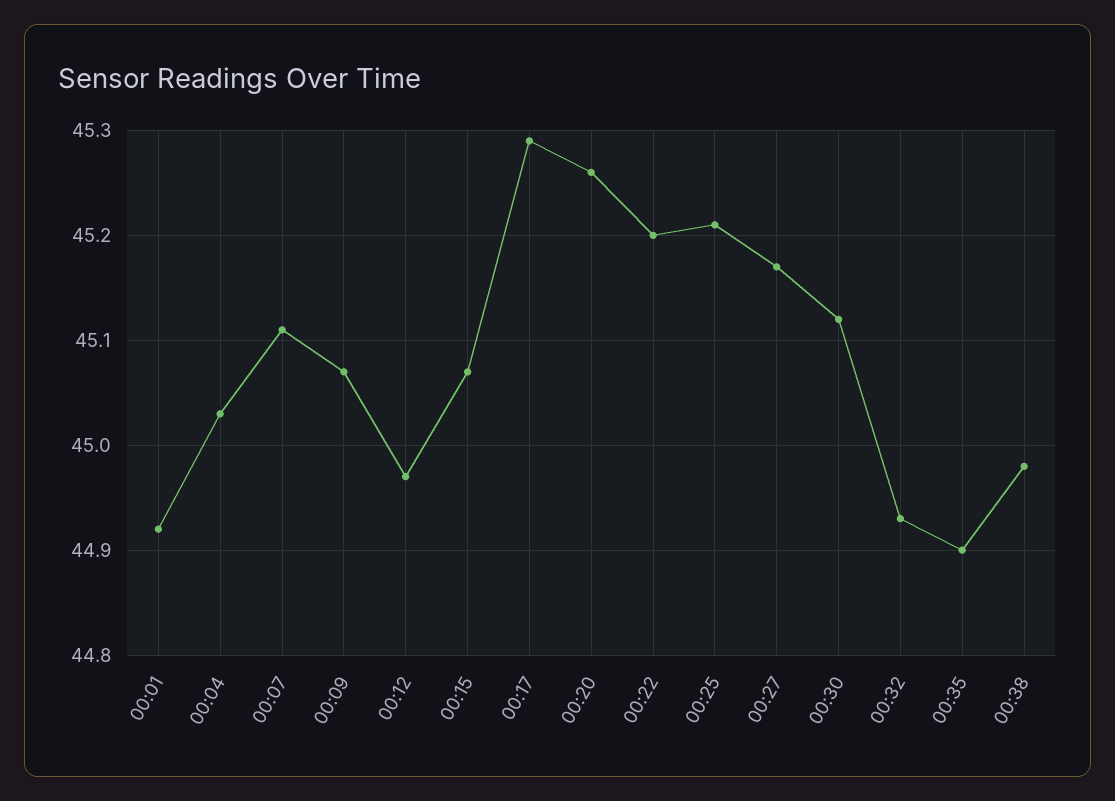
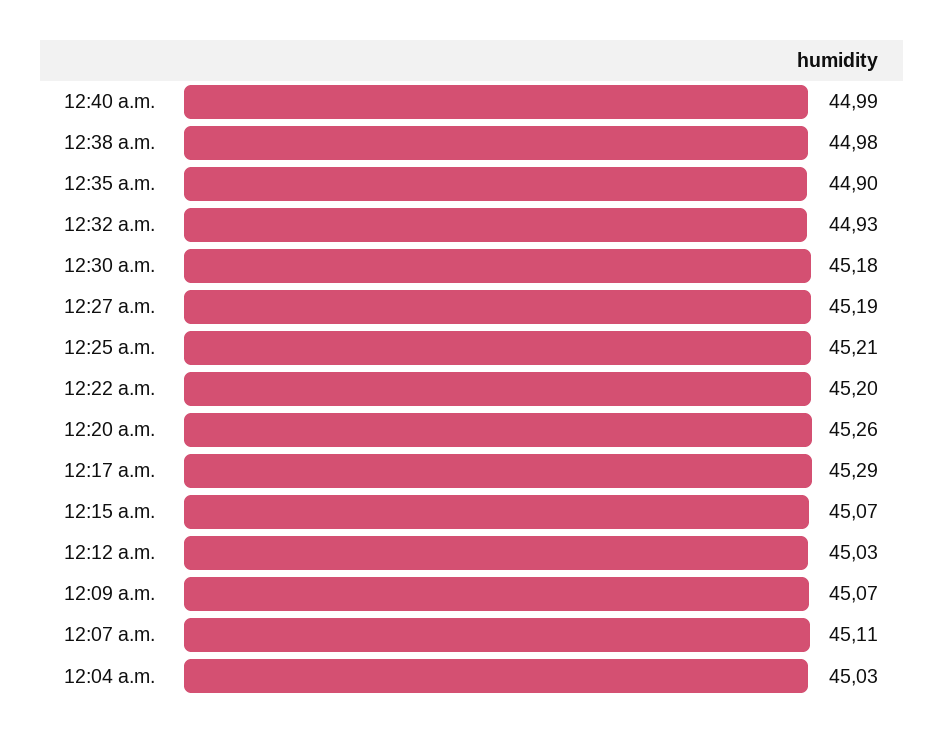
00:01: 44.92 -> none
00:12: 44.97 -> 45.03
00:27: 45.17 -> 45.19
00:30: 45.12 -> 45.18
12:40 a.m.: none -> 44.99

